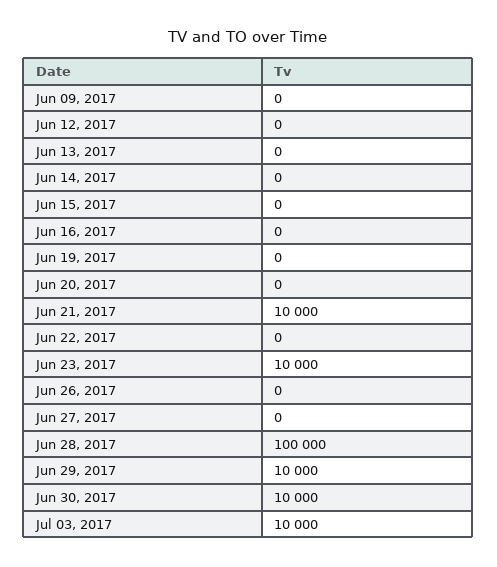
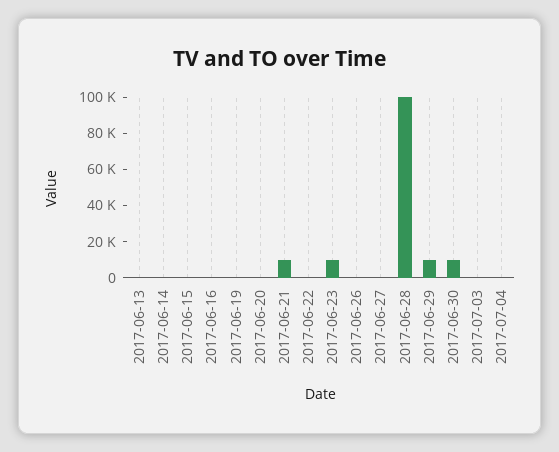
Jun 09, 2017: 0 -> none
Jun 12, 2017: 0 -> none
Jul 03, 2017: 10000 -> 0
2017-07-04: none -> 0

